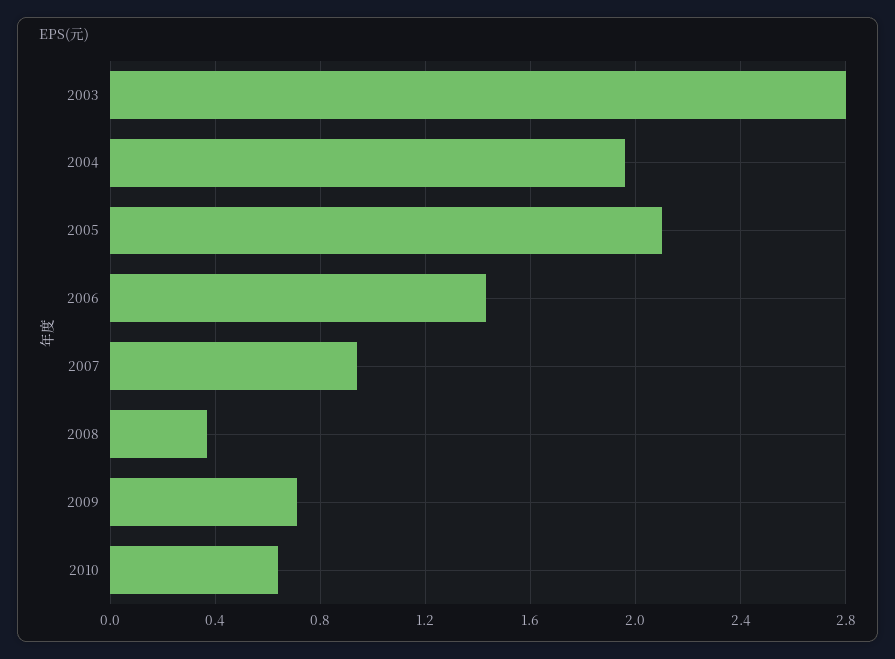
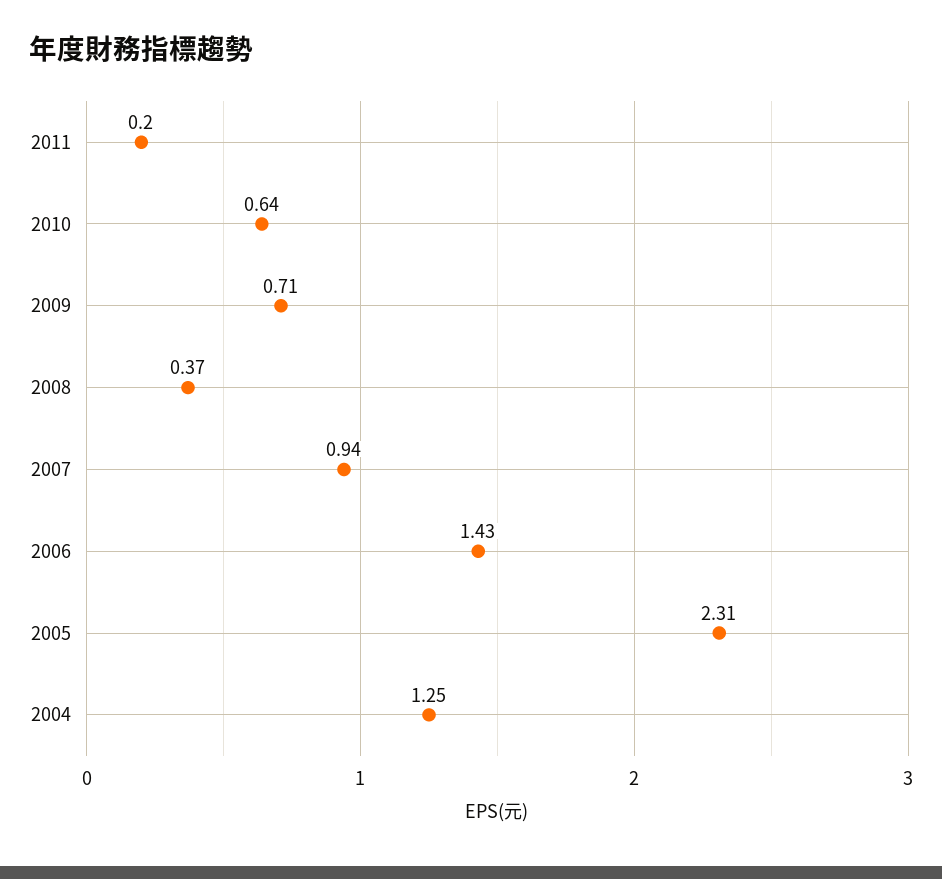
2003: 2.8 -> none
2004: 1.95 -> 1.25
2005: 2.1 -> 2.31
2011: none -> 0.2

